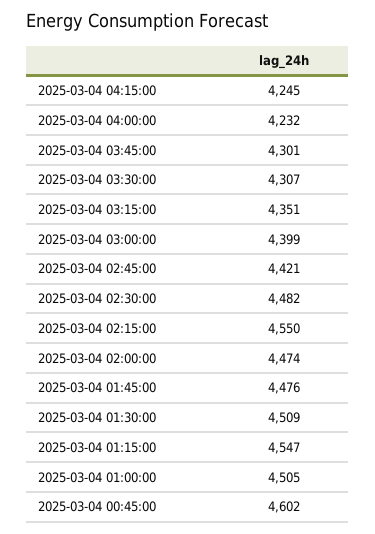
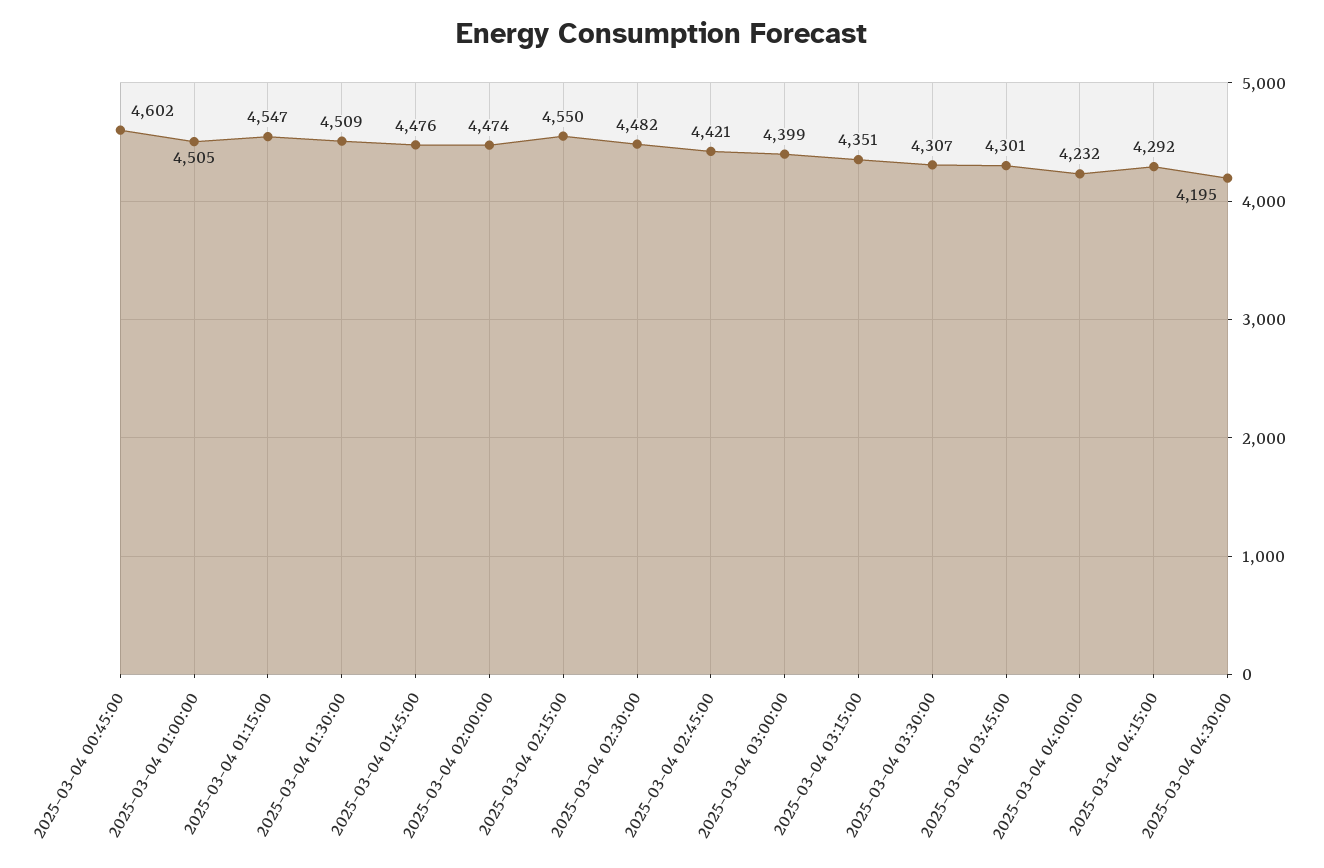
2025-03-04 04:15:00: 4245 -> 4292
2025-03-04 04:30:00: none -> 4195

